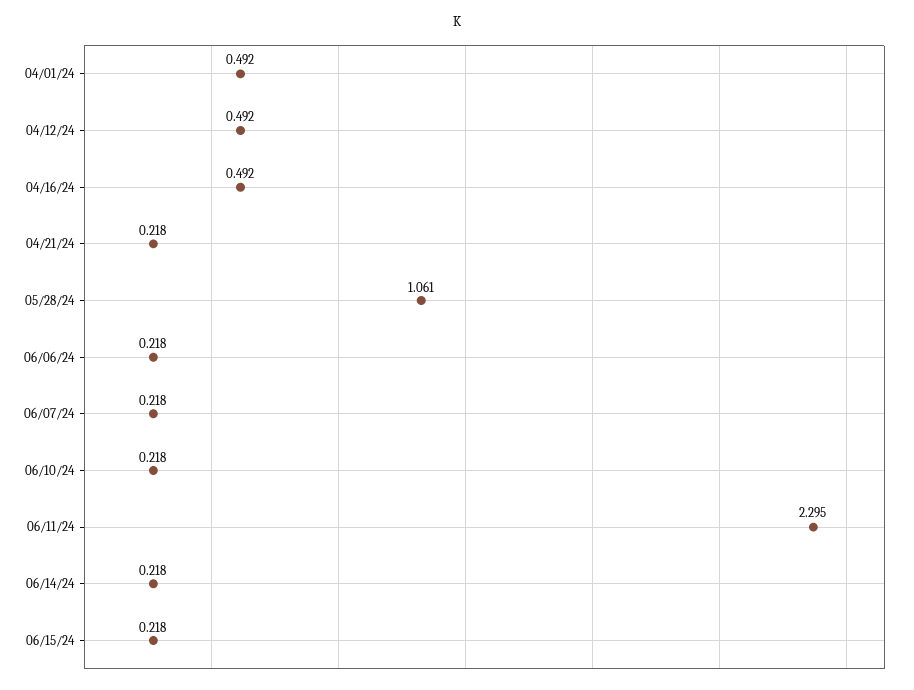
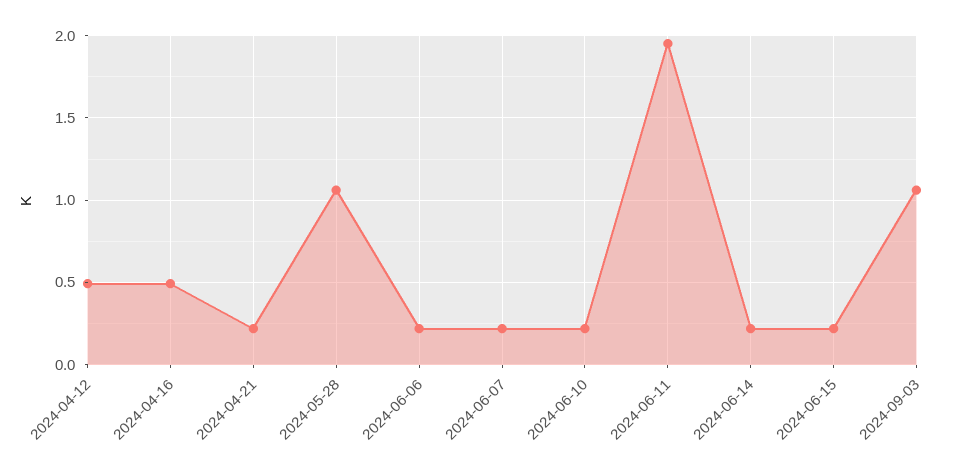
04/01/24: 0.492 -> none
06/11/24: 2.295 -> 1.95
2024-09-03: none -> 1.05

